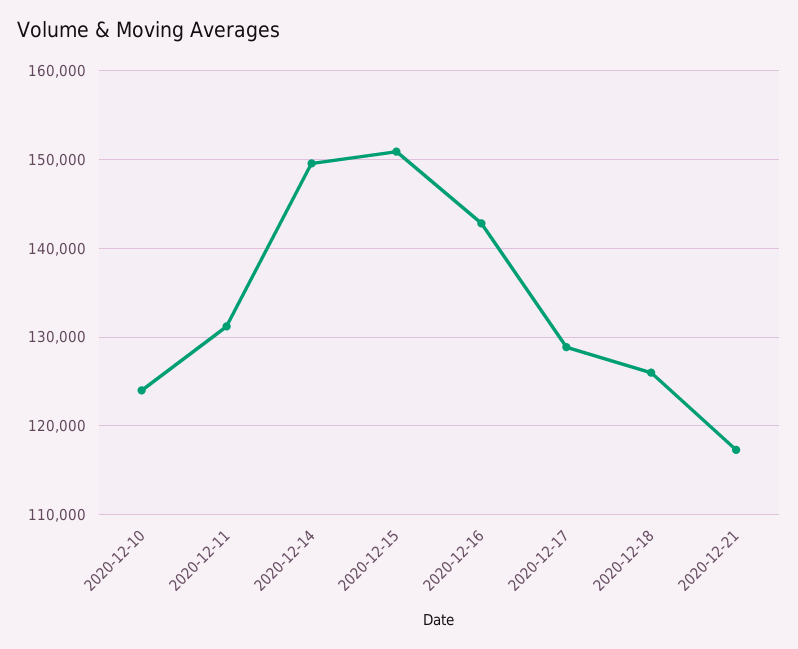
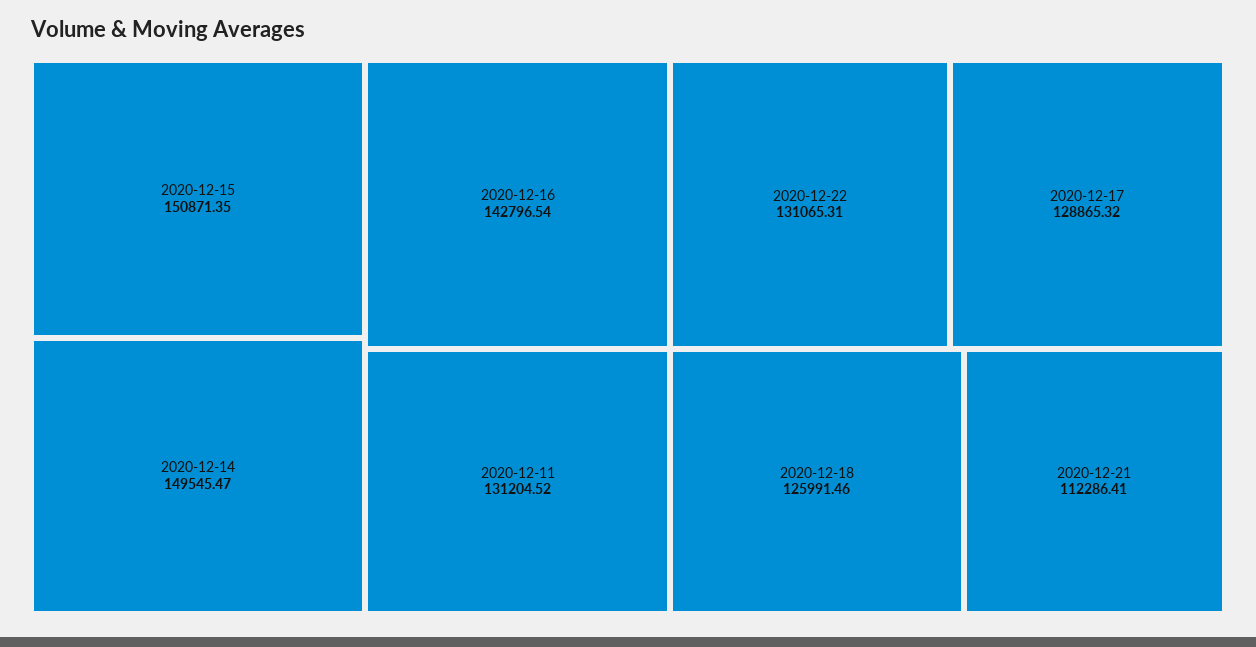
2020-12-10: 124000 -> none
2020-12-21: 117000 -> 112286.41
2020-12-22: none -> 131065.31

